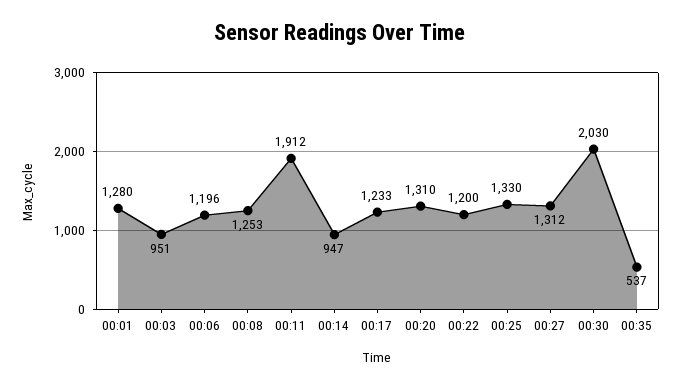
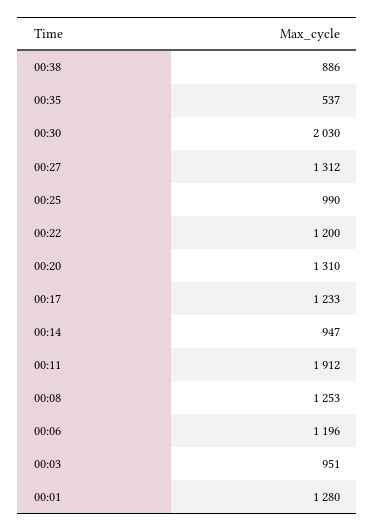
00:25: 1330 -> 990
00:38: none -> 886

